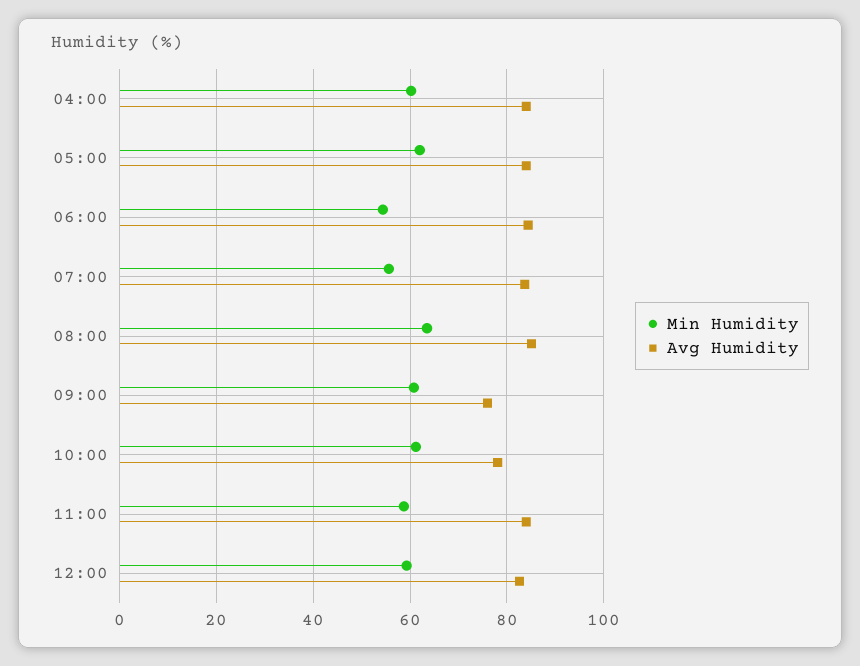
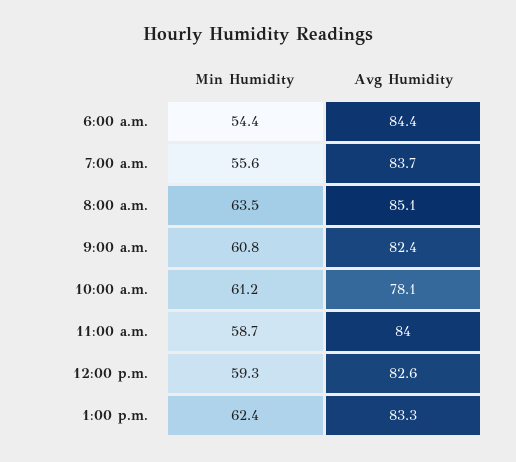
Min Humidity, 04:00: 60 -> none
Avg Humidity, 04:00: 84 -> none
Min Humidity, 05:00: 62 -> none
Avg Humidity, 05:00: 84 -> none
Avg Humidity, 09:00: 76 -> 82.4
Min Humidity, 1:00 p.m.: none -> 62.4
Avg Humidity, 1:00 p.m.: none -> 83.3

